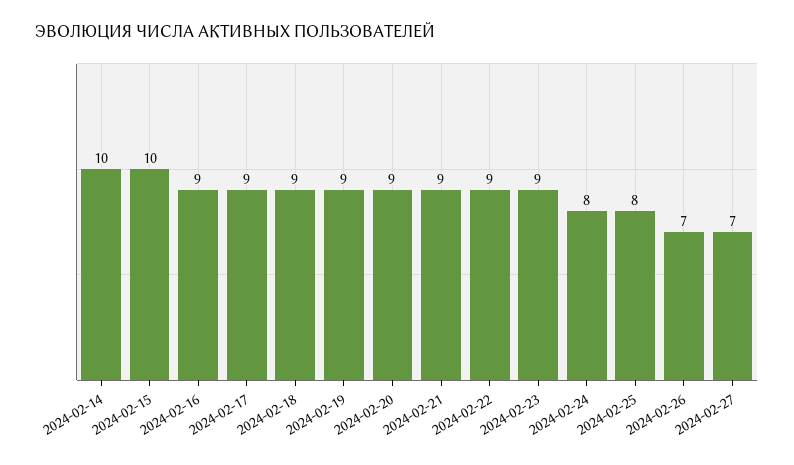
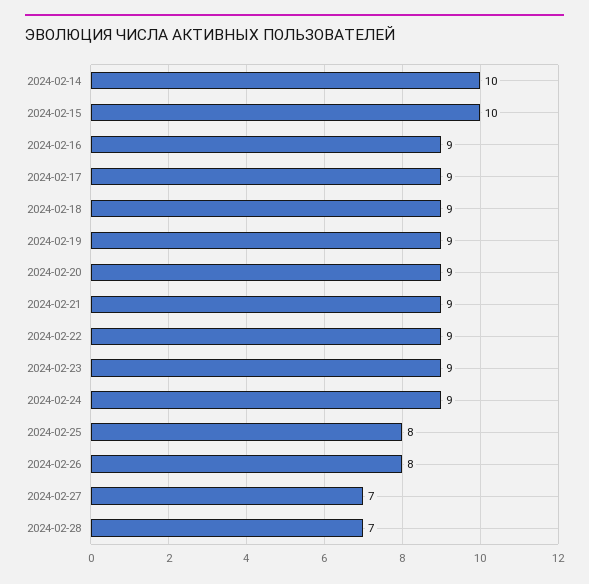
2024-02-24: 8 -> 9
2024-02-26: 7 -> 8
2024-02-28: none -> 7

